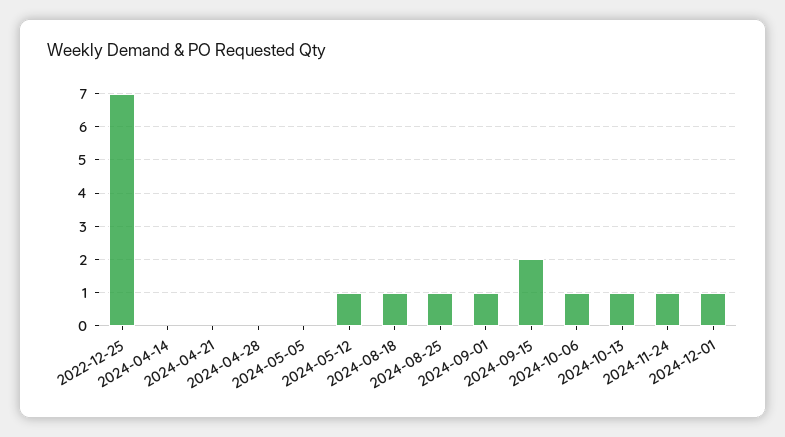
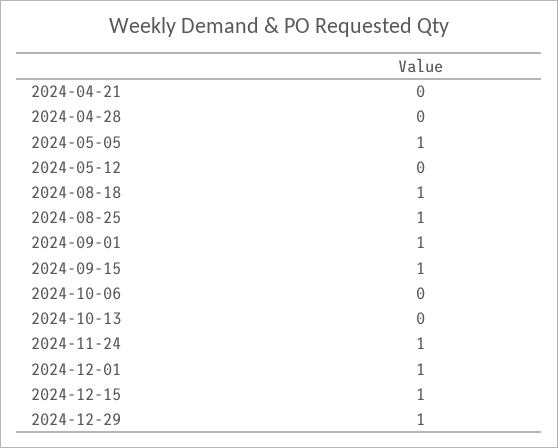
2022-12-25: 7 -> none
2024-04-14: 0 -> none
2024-05-05: 0 -> 1
2024-05-12: 1 -> 0
2024-09-15: 2 -> 1
2024-10-06: 1 -> 0
2024-10-13: 1 -> 0
2024-12-15: none -> 1
2024-12-29: none -> 1

